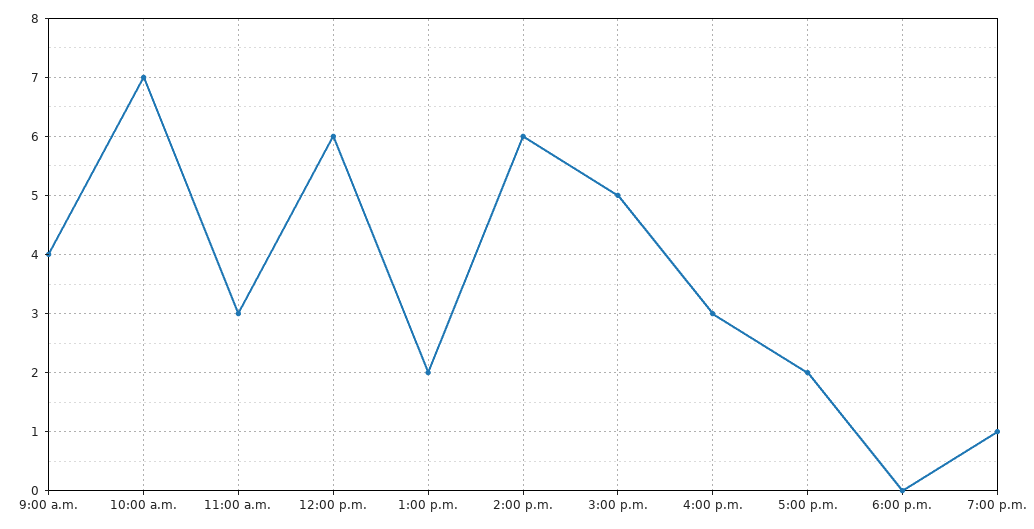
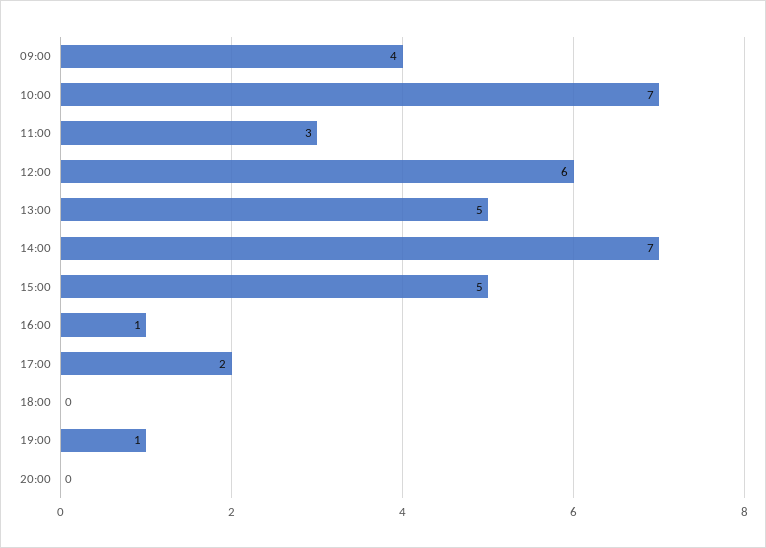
1:00 p.m.: 2 -> 5
2:00 p.m.: 6 -> 7
4:00 p.m.: 3 -> 1
20:00: none -> 0

